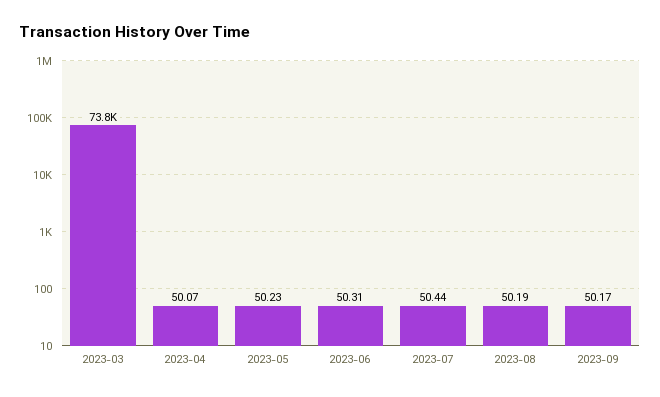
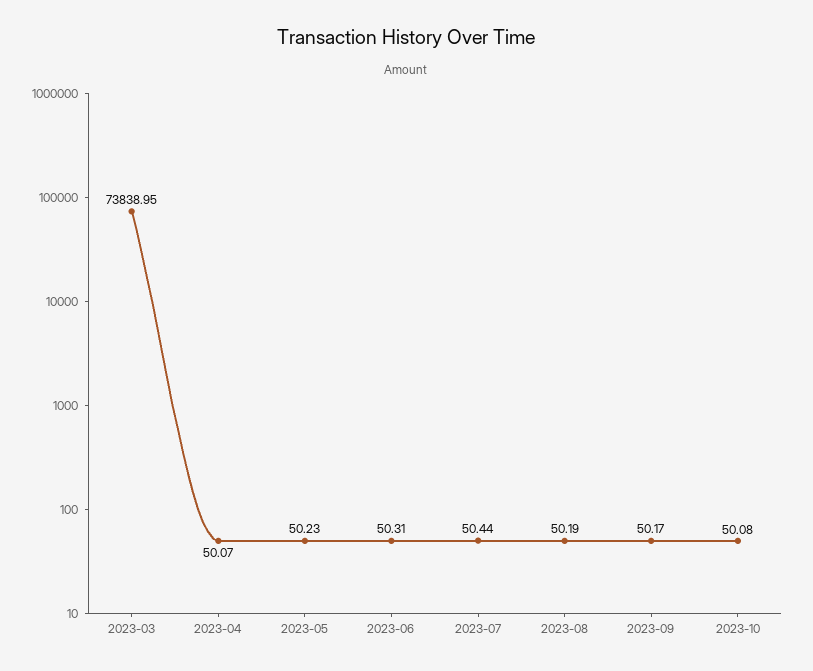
2023-10: none -> 50.08

